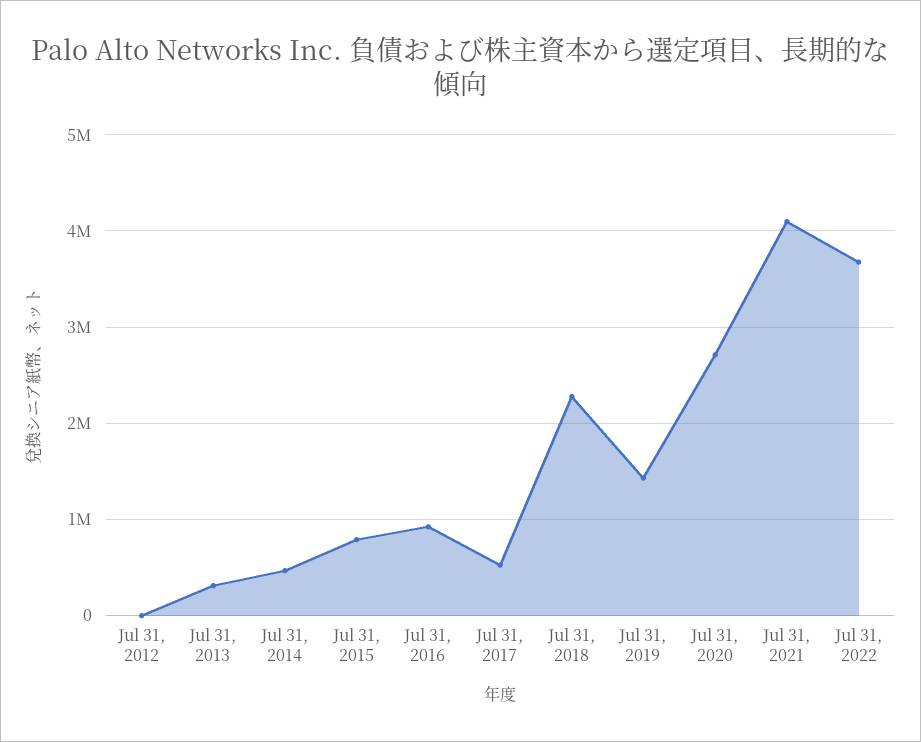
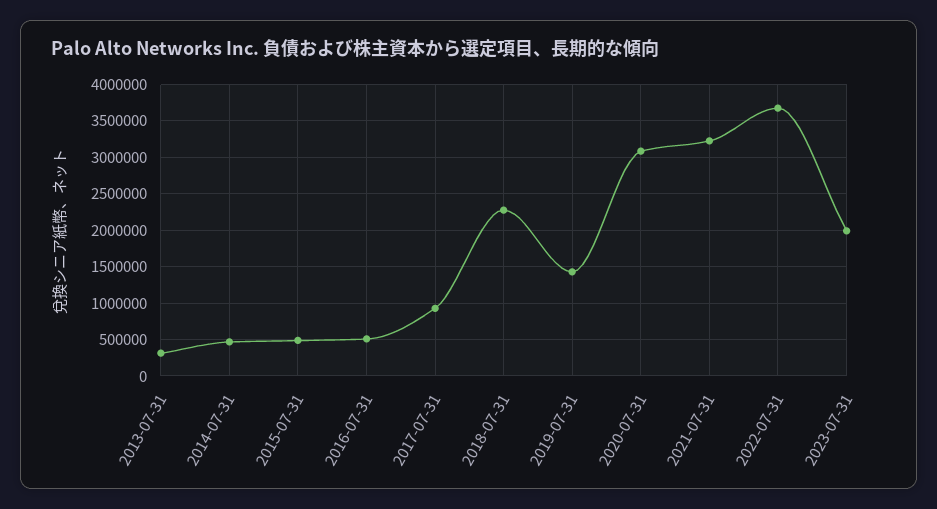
Jul 31, 2012: 0 -> none
Jul 31, 2015: 800000 -> 500000
Jul 31, 2016: 900000 -> 500000
Jul 31, 2017: 500000 -> 900000
Jul 31, 2020: 2700000 -> 3100000
Jul 31, 2021: 4100000 -> 3200000
2023-07-31: none -> 2000000

